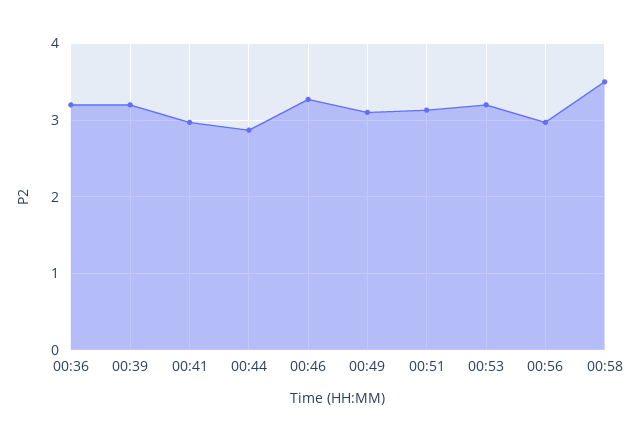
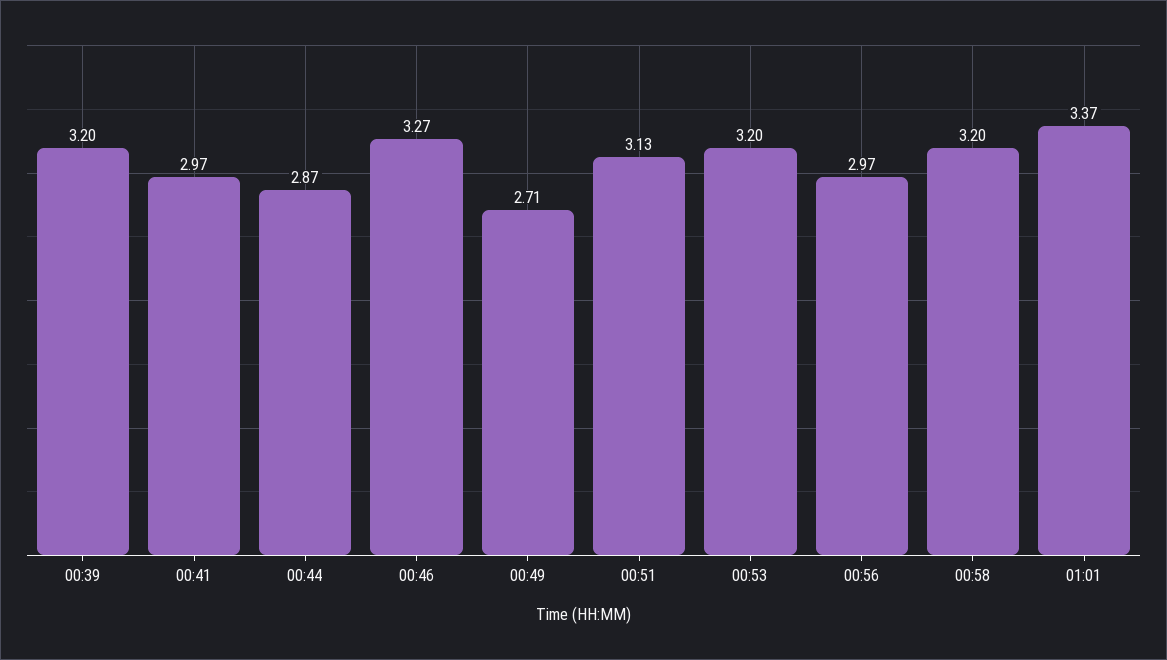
00:36: 3.2 -> none
00:49: 3.1 -> 2.71
00:58: 3.5 -> 3.2
01:01: none -> 3.37

